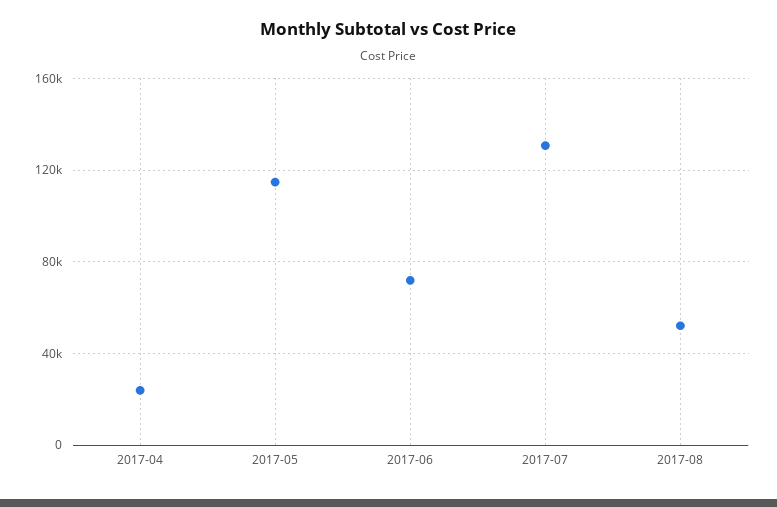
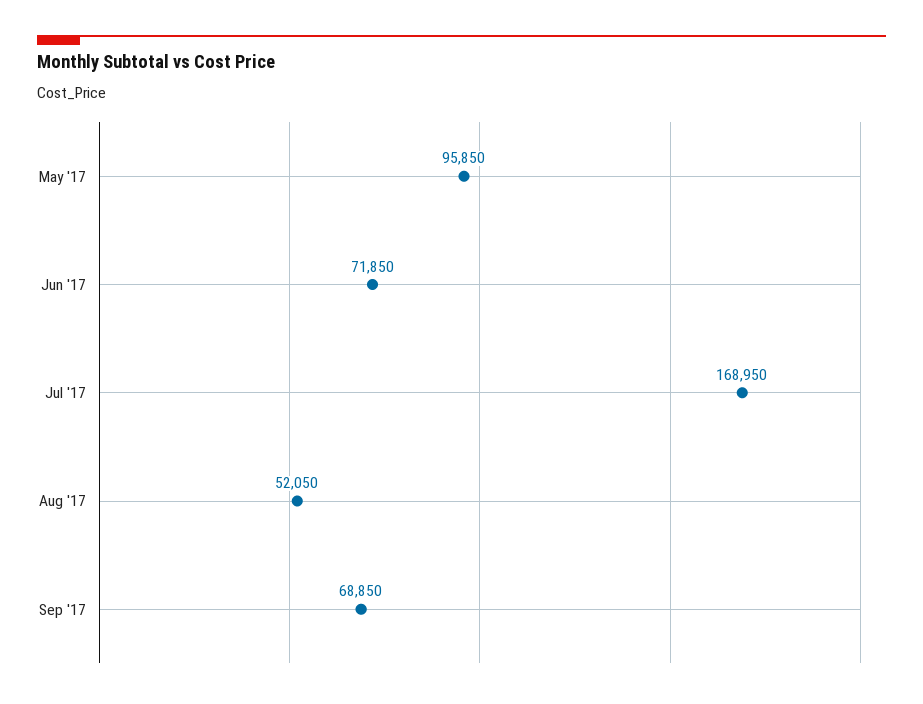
2017-04: 25000 -> none
2017-05: 115000 -> 95850
2017-07: 130000 -> 168950
Sep '17: none -> 68850

